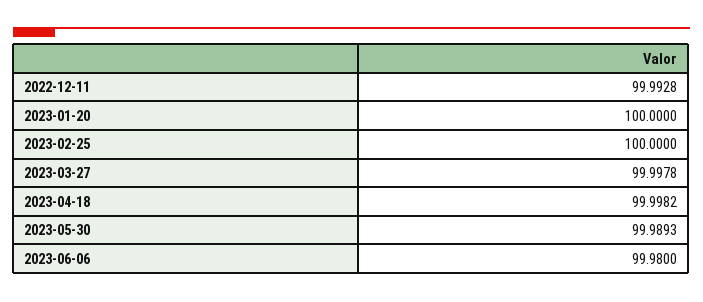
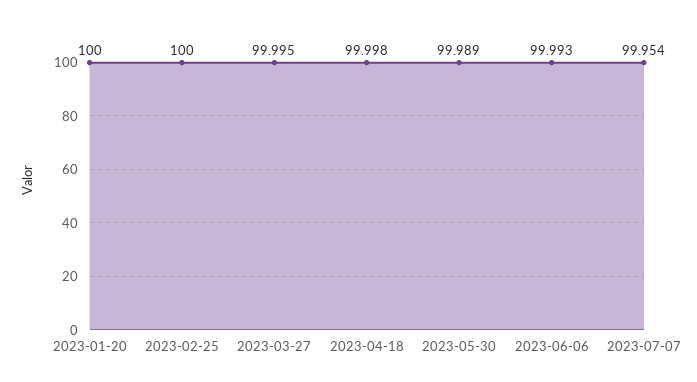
2022-12-11: 99.9928 -> none
2023-03-27: 99.9978 -> 99.995
2023-06-06: 99.98 -> 99.993
2023-07-07: none -> 99.954

